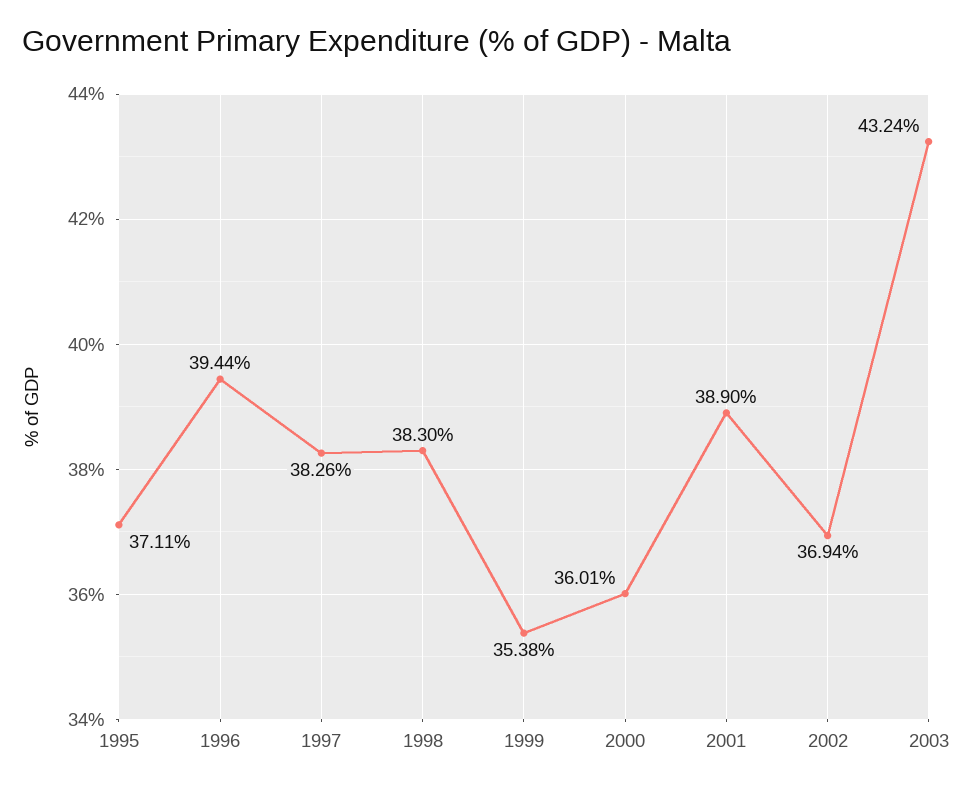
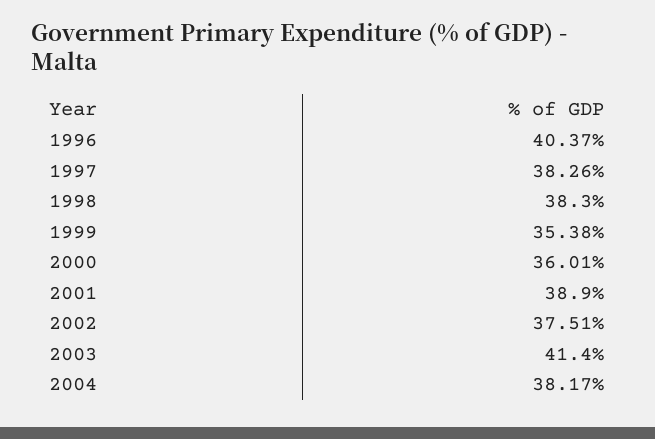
1995: 37.11 -> none
1996: 39.44 -> 40.37
2002: 36.94 -> 37.51
2003: 43.24 -> 41.4
2004: none -> 38.17

